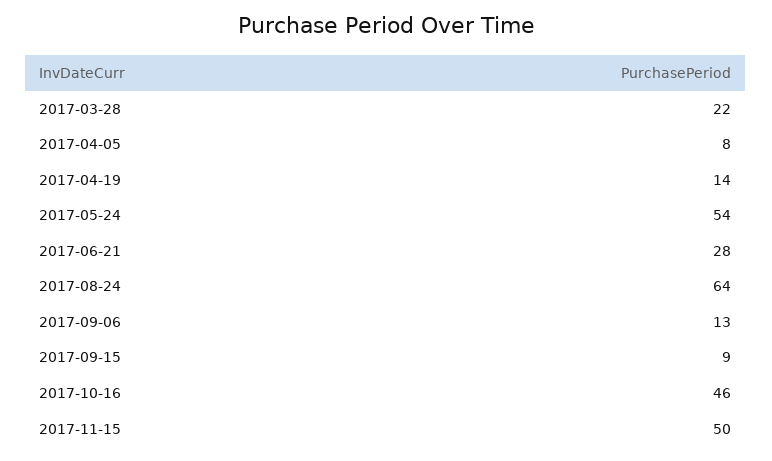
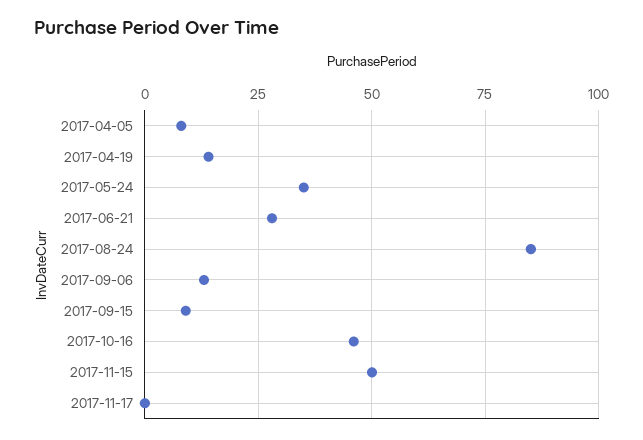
2017-03-28: 22 -> none
2017-05-24: 54 -> 35
2017-08-24: 64 -> 85
2017-11-17: none -> 0

